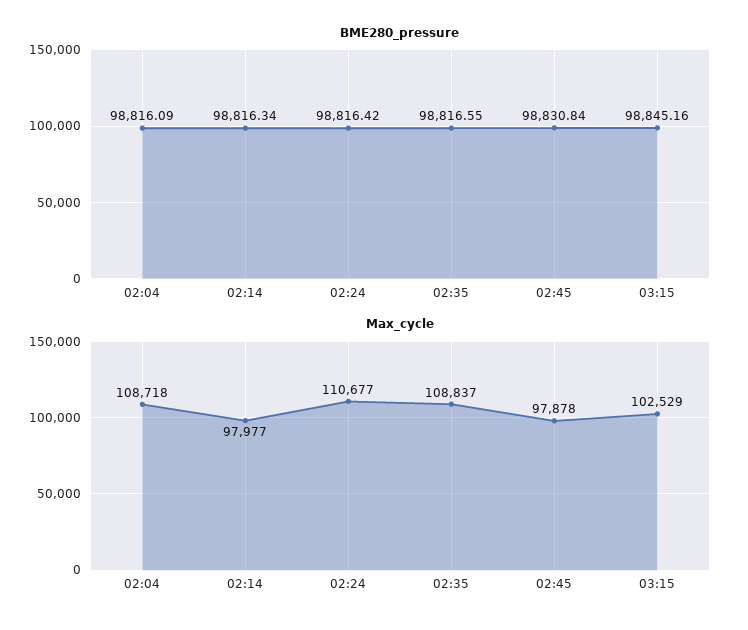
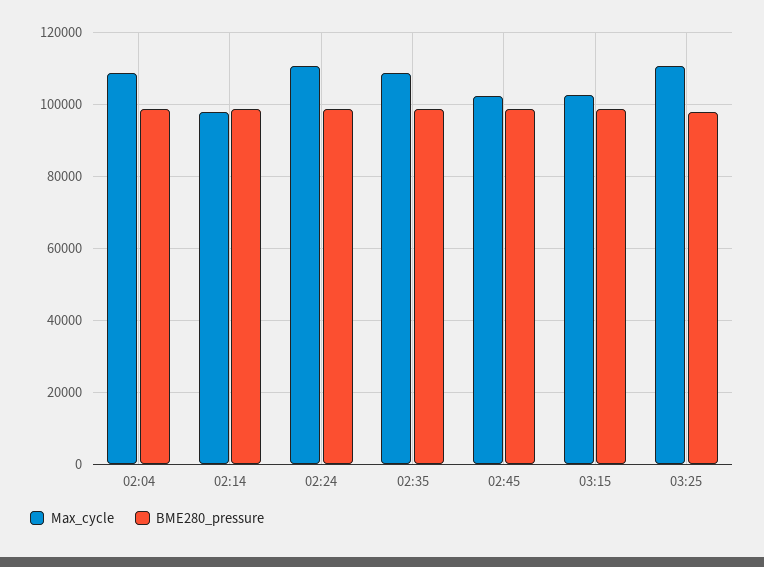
Max_cycle, 02:45: 97878 -> 102000
Max_cycle, 03:25: none -> 110000
BME280_pressure, 03:25: none -> 98000

